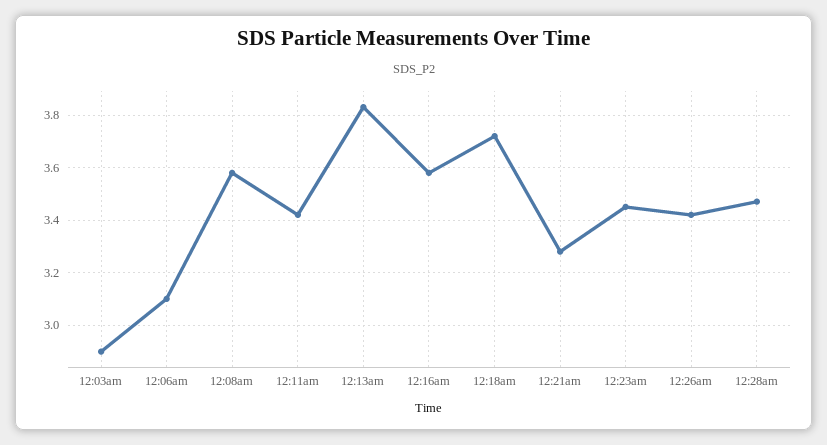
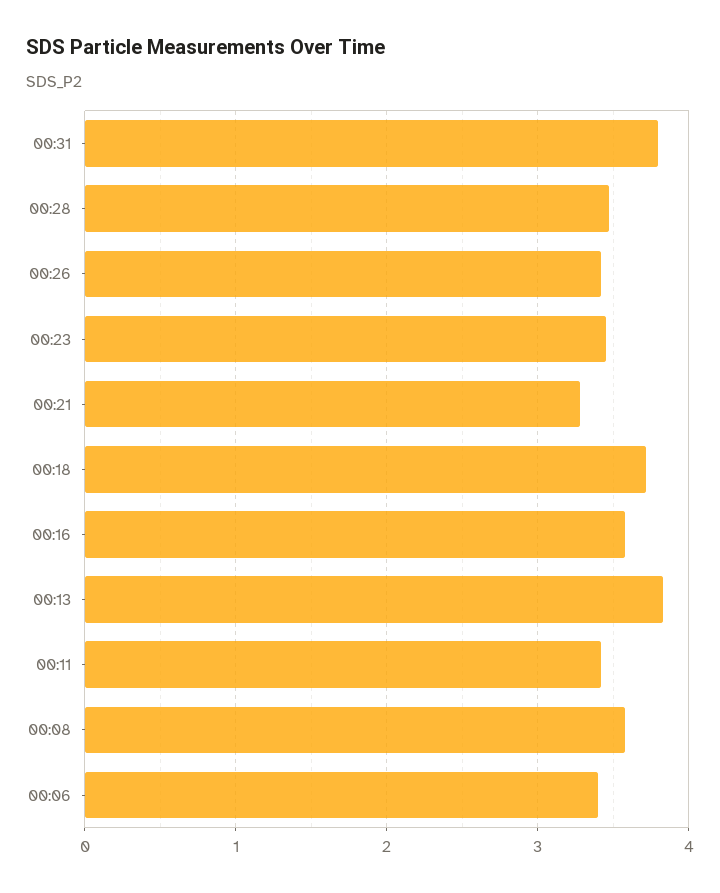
12:03am: 2.9 -> none
12:06am: 3.1 -> 3.4
00:31: none -> 3.8

